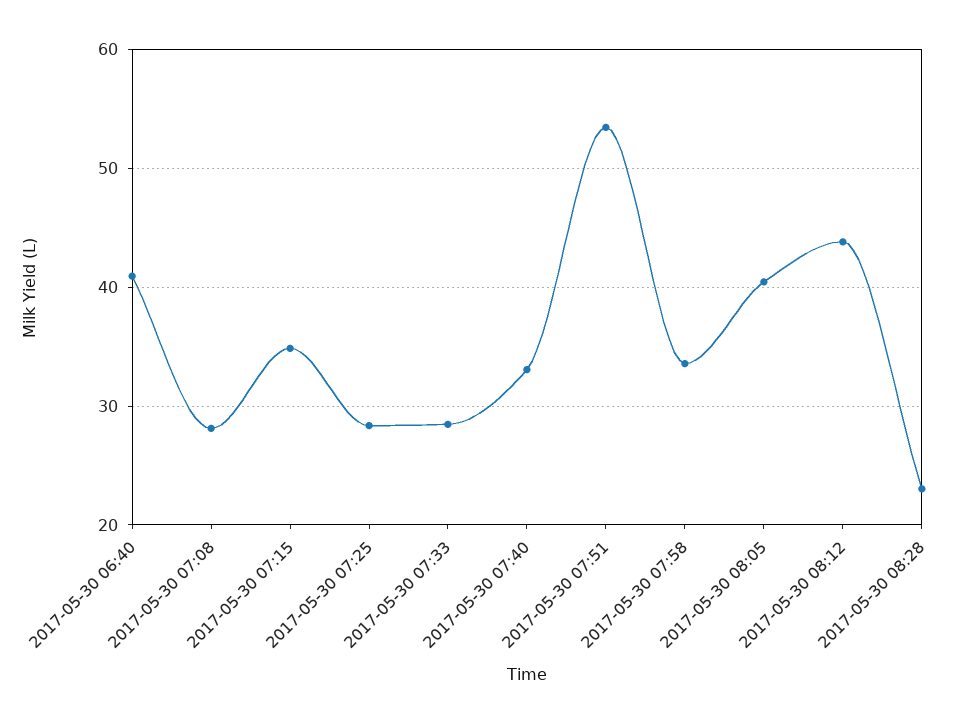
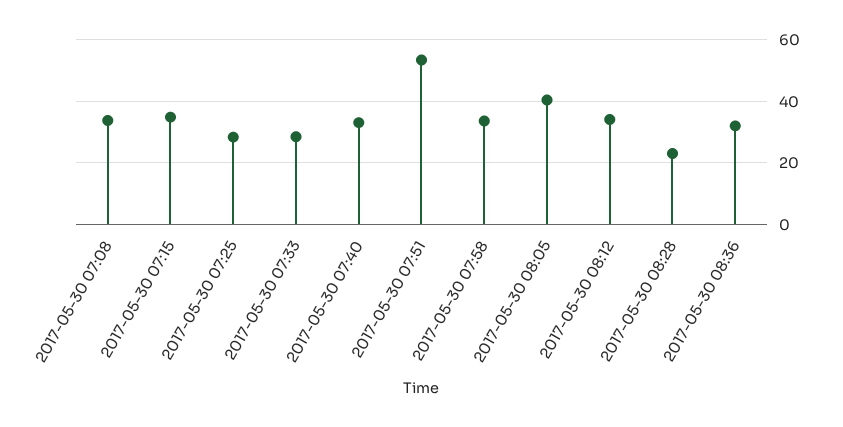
2017-05-30 06:40: 41 -> none
2017-05-30 07:08: 28 -> 34
2017-05-30 08:12: 44 -> 34
2017-05-30 08:36: none -> 32

